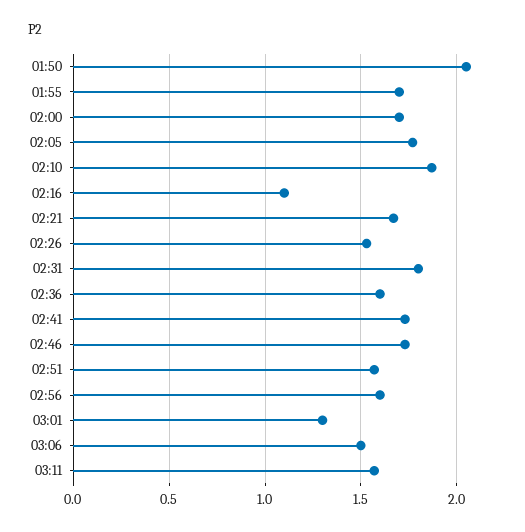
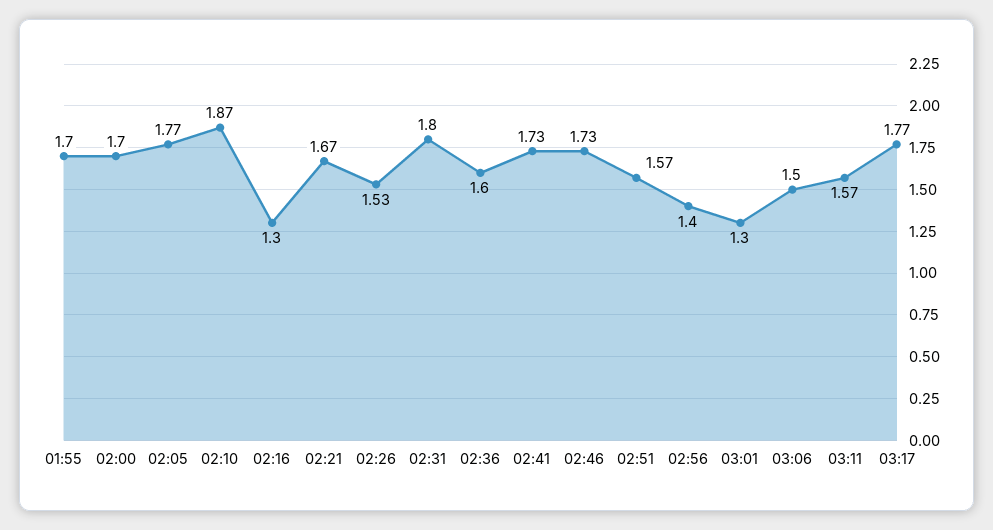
01:50: 2.05 -> none
02:16: 1.1 -> 1.3
02:56: 1.6 -> 1.4
03:17: none -> 1.77

